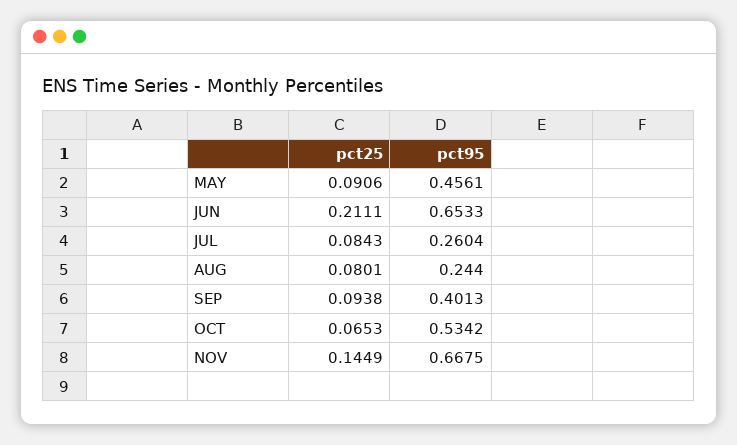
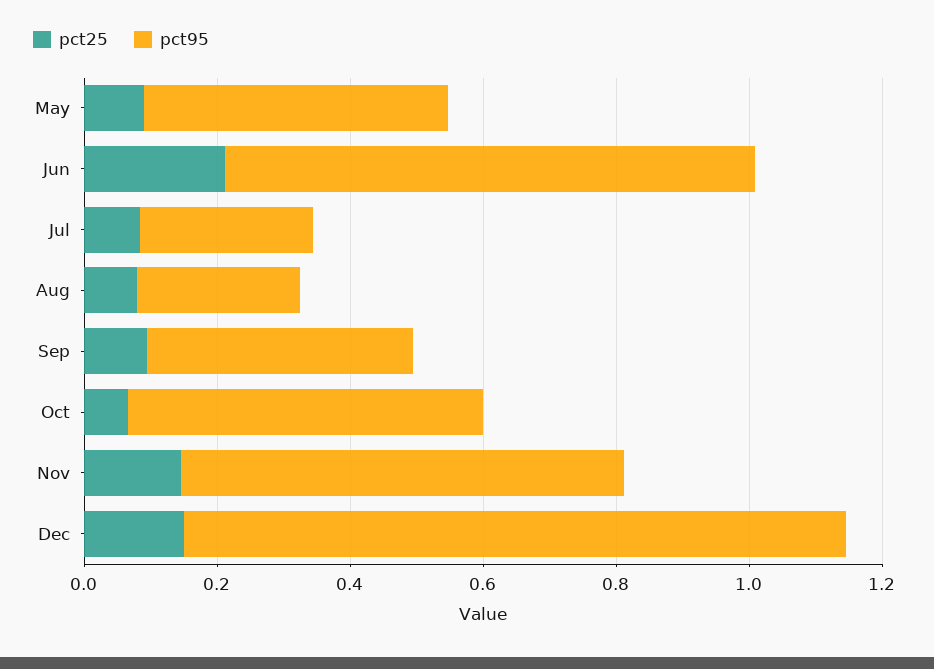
pct95, JUN: 0.6533 -> 0.8
pct25, Dec: none -> 0.15
pct95, Dec: none -> 1

